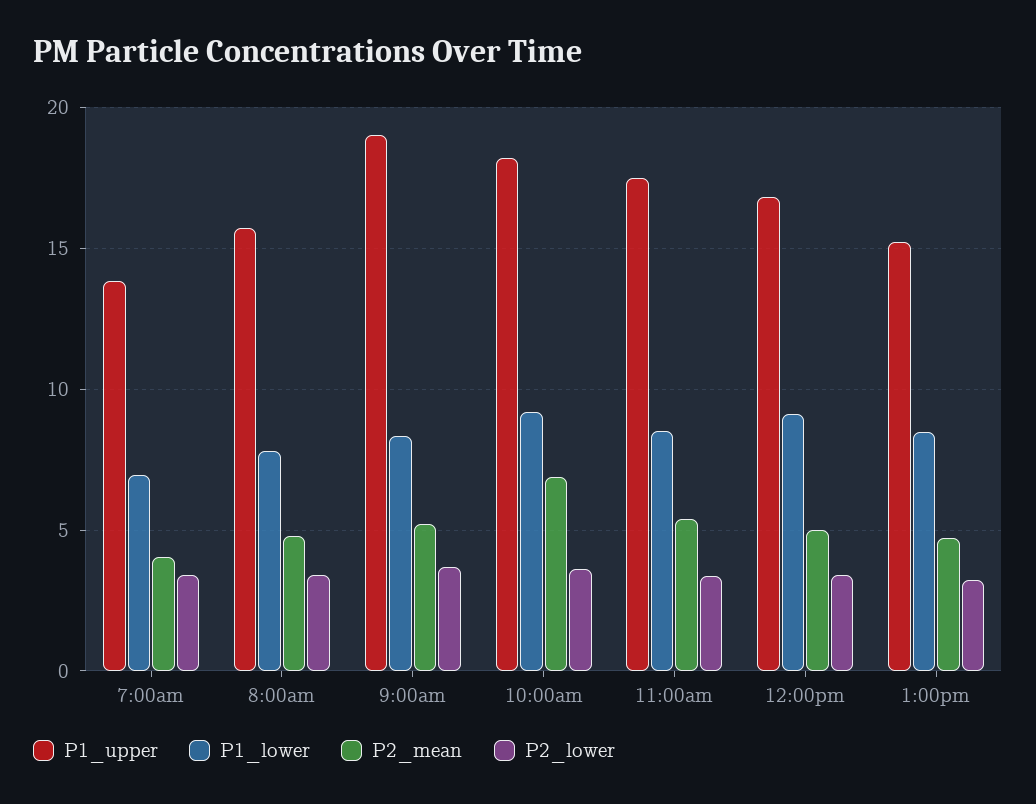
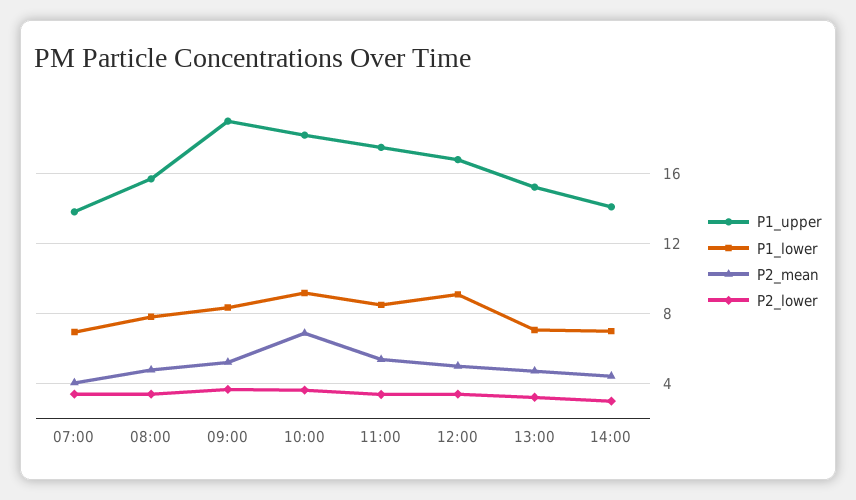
P1_lower, 1:00pm: 8.5 -> 7
P1_upper, 14:00: none -> 14
P1_lower, 14:00: none -> 7
P2_mean, 14:00: none -> 4.5
P2_lower, 14:00: none -> 3

